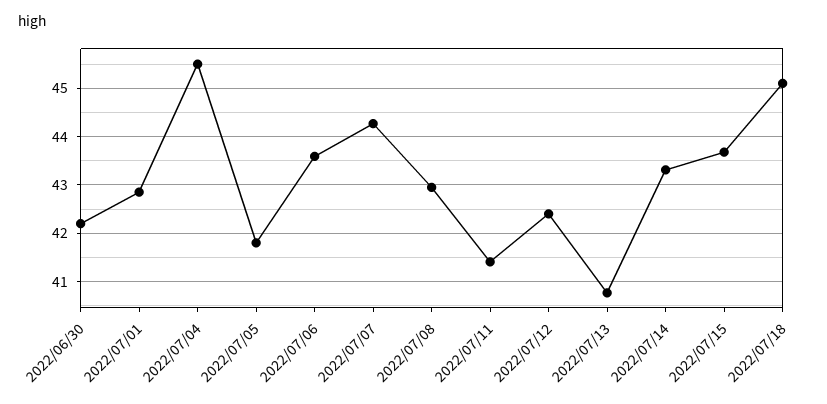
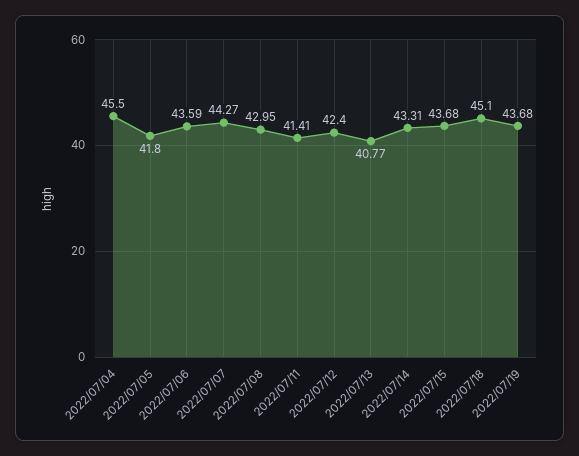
2022/06/30: 42.2 -> none
2022/07/01: 42.8 -> none
2022/07/19: none -> 43.68

